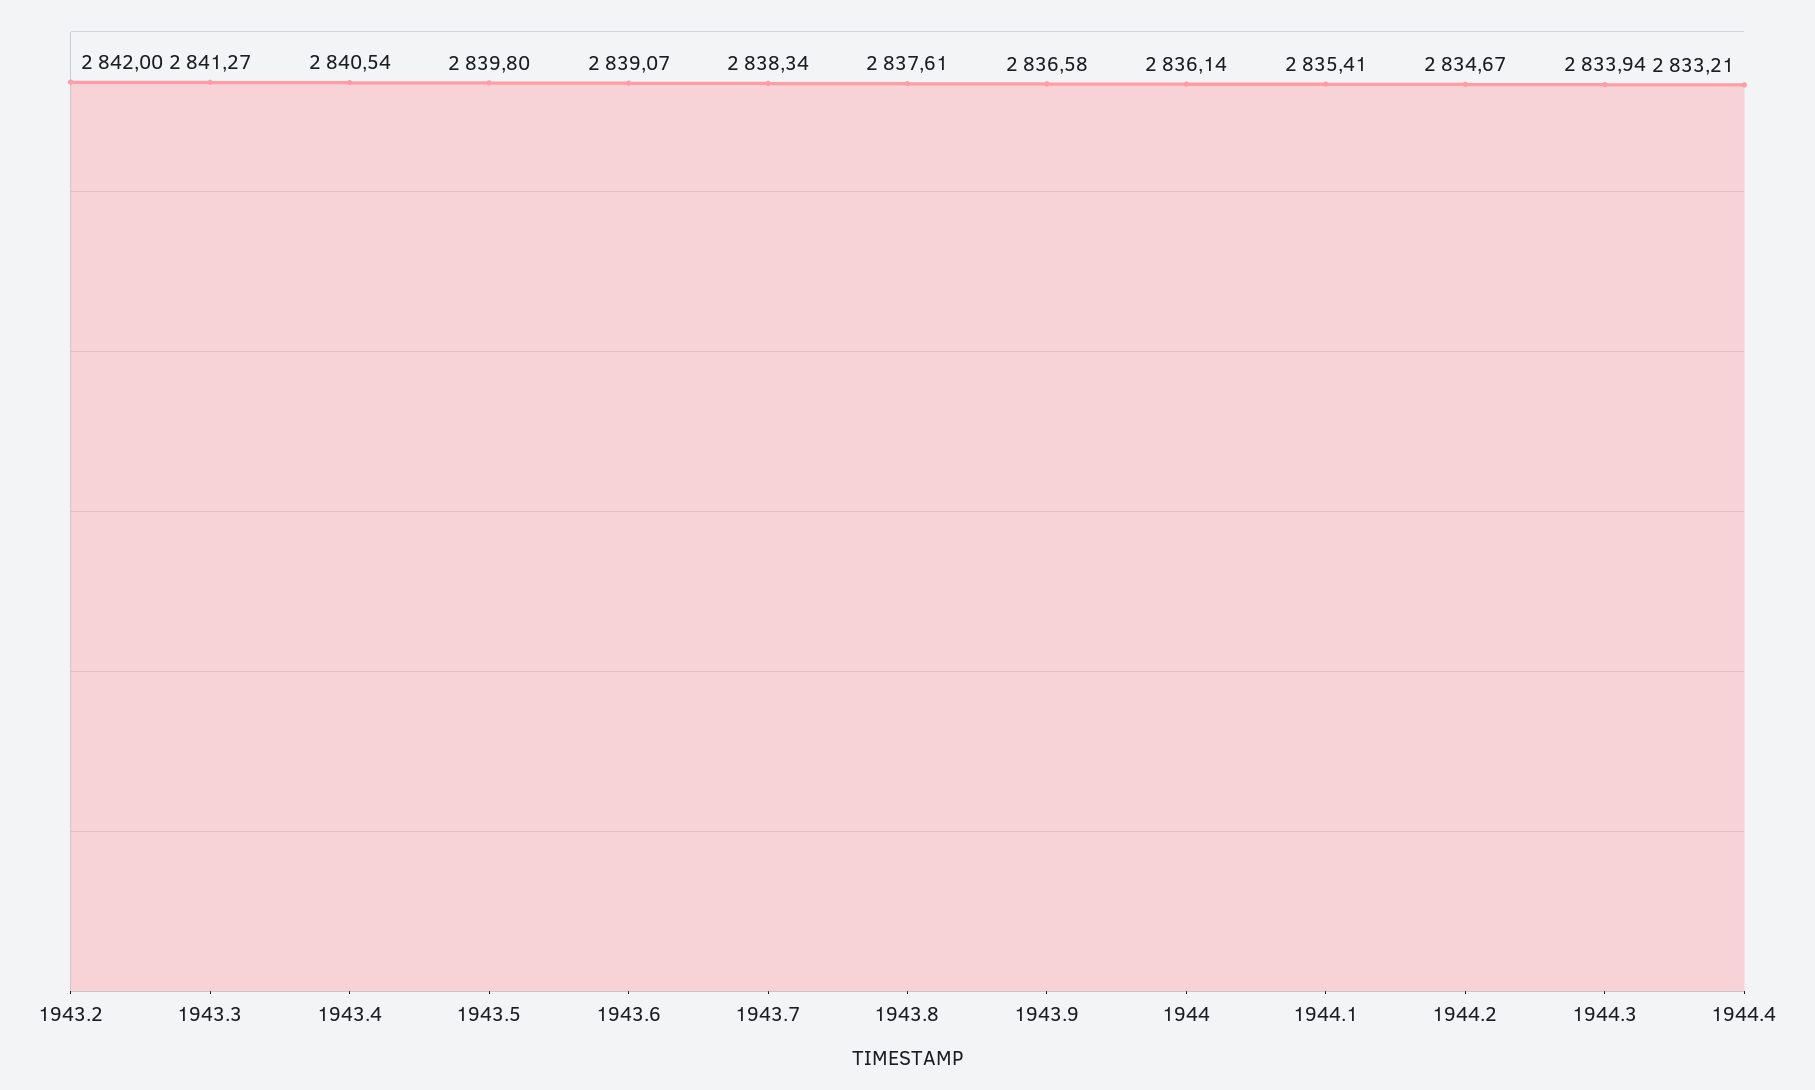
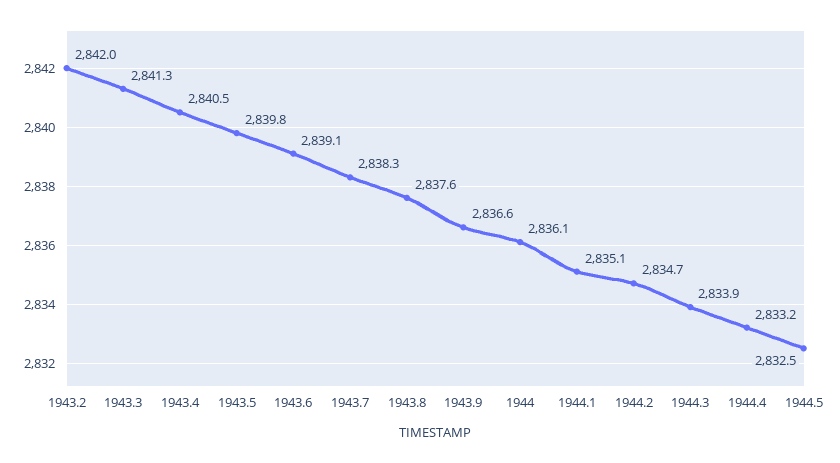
1944.1: 2835.41 -> 2835.1
1944.5: none -> 2832.5

